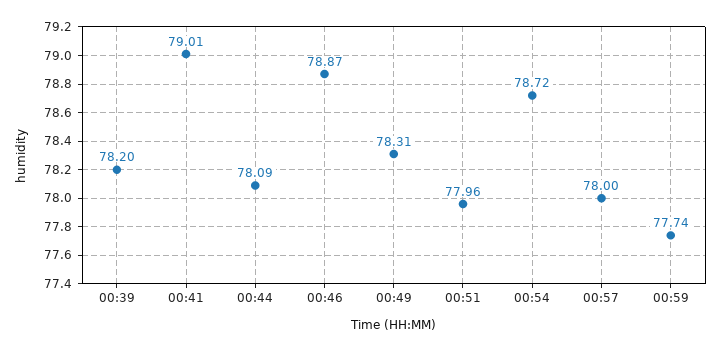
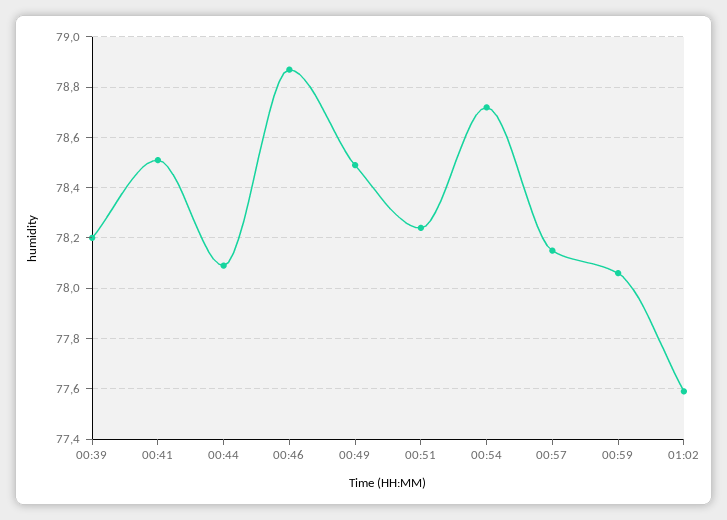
00:41: 79.01 -> 78.5
00:49: 78.31 -> 78.5
00:51: 77.96 -> 78.25
00:57: 78 -> 78.15
00:59: 77.74 -> 78.05
01:02: none -> 77.6

